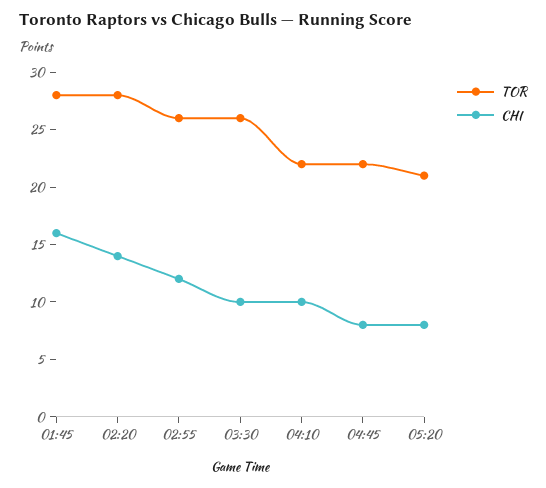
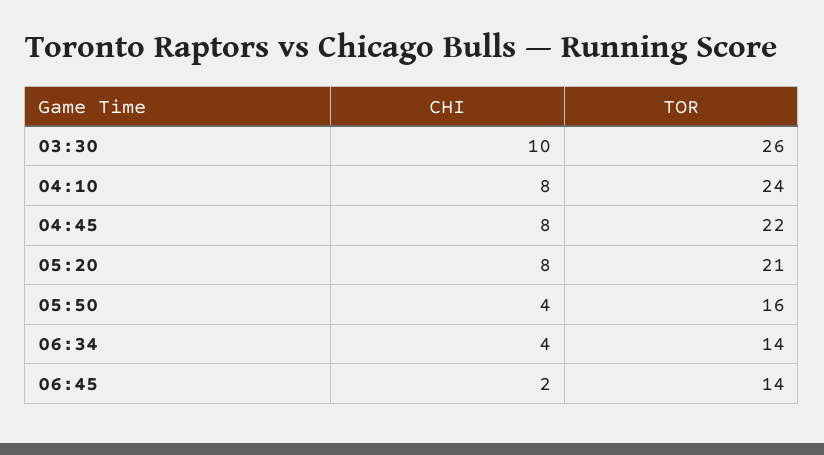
TOR, 01:45: 28 -> none
CHI, 01:45: 16 -> none
TOR, 02:20: 28 -> none
CHI, 02:20: 14 -> none
TOR, 02:55: 26 -> none
CHI, 02:55: 12 -> none
TOR, 04:10: 22 -> 24
CHI, 04:10: 10 -> 8
CHI, 05:50: none -> 4
TOR, 05:50: none -> 16
CHI, 06:34: none -> 4
TOR, 06:34: none -> 14
CHI, 06:45: none -> 2
TOR, 06:45: none -> 14

